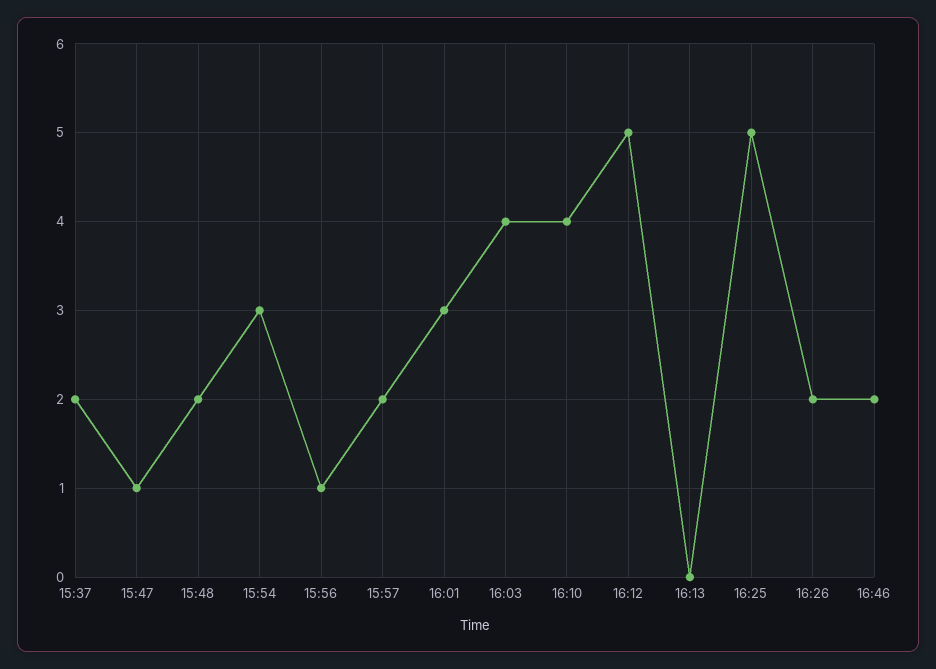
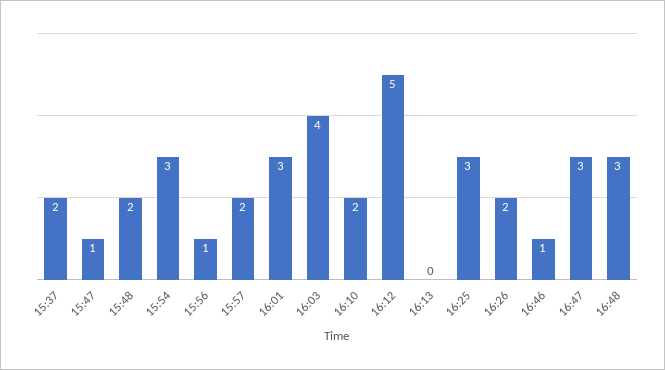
16:10: 4 -> 2
16:25: 5 -> 3
16:46: 2 -> 1
16:47: none -> 3
16:48: none -> 3

